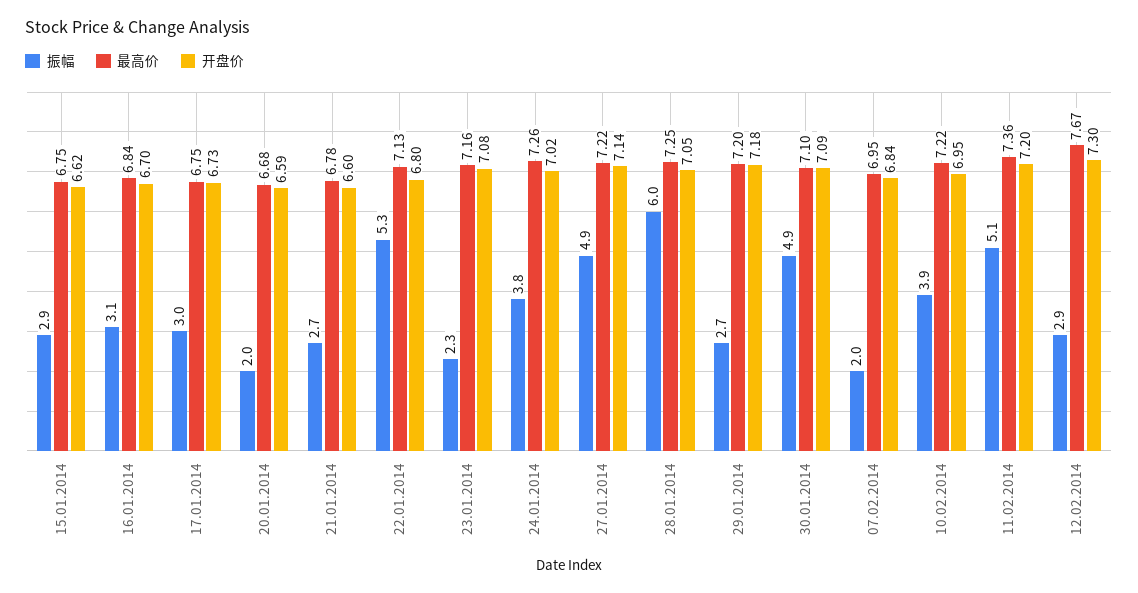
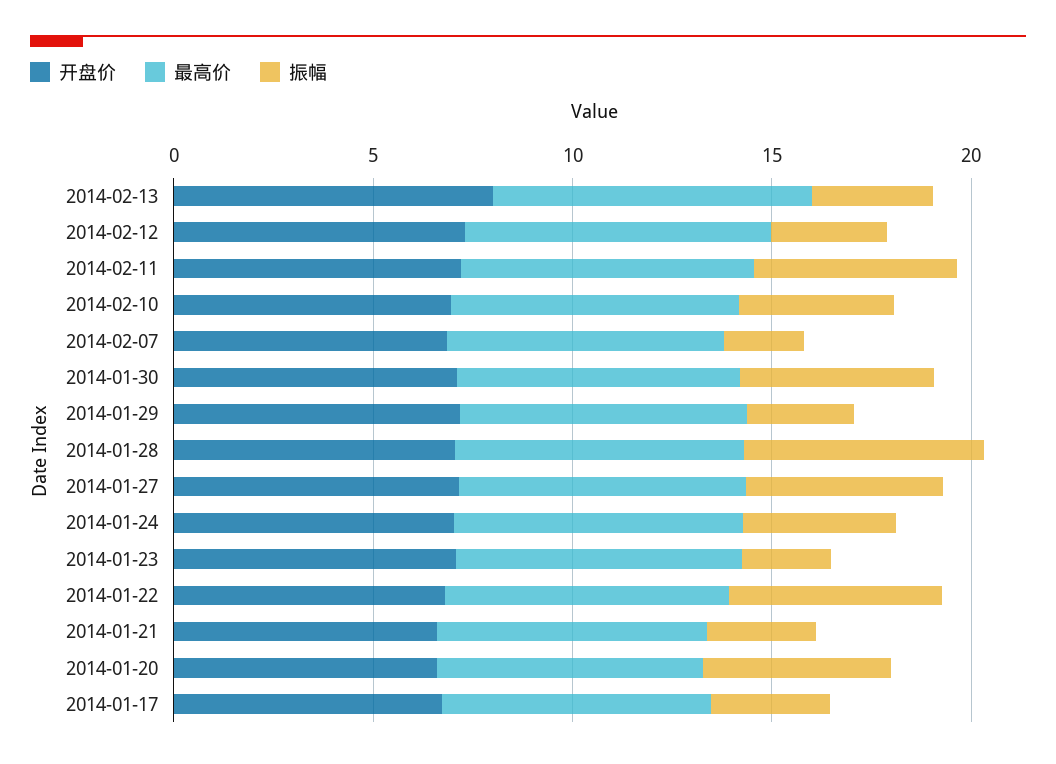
振幅, 15.01.2014: 2.9 -> none
最高价, 15.01.2014: 6.75 -> none
开盘价, 15.01.2014: 6.62 -> none
振幅, 16.01.2014: 3.1 -> none
最高价, 16.01.2014: 6.84 -> none
开盘价, 16.01.2014: 6.7 -> none
振幅, 20.01.2014: 2 -> 5
开盘价, 2014-02-13: none -> 8
最高价, 2014-02-13: none -> 8
振幅, 2014-02-13: none -> 3

